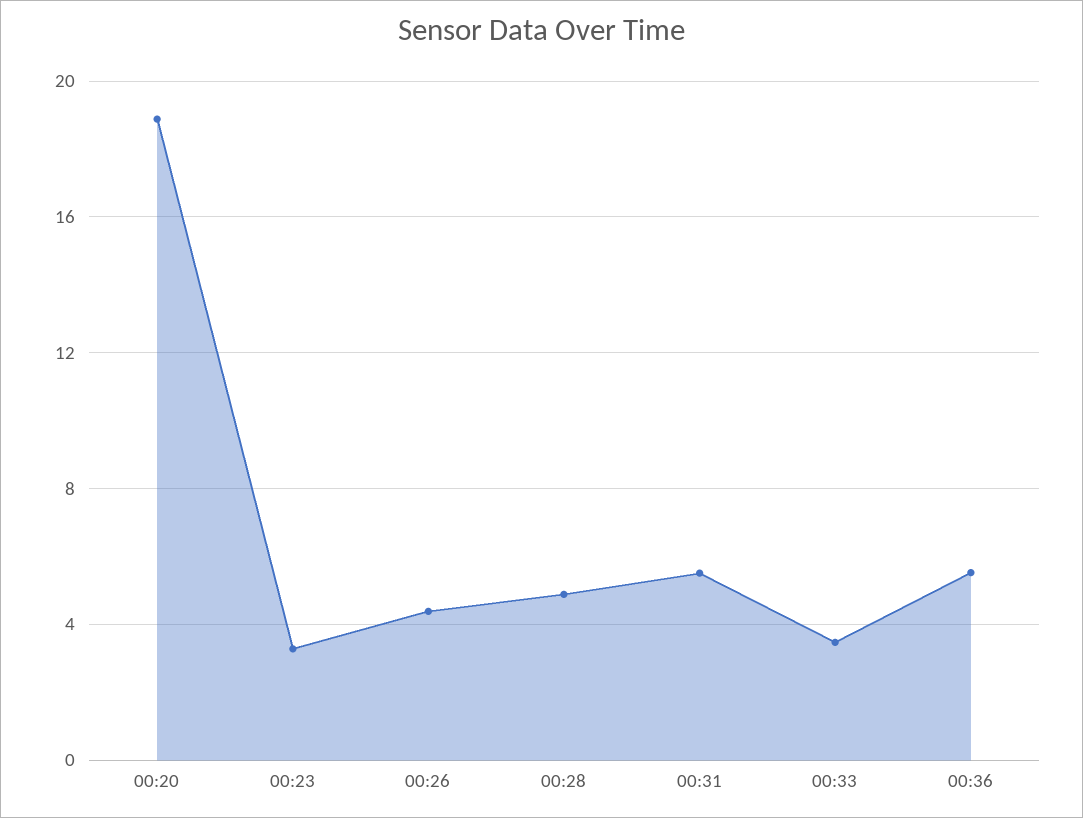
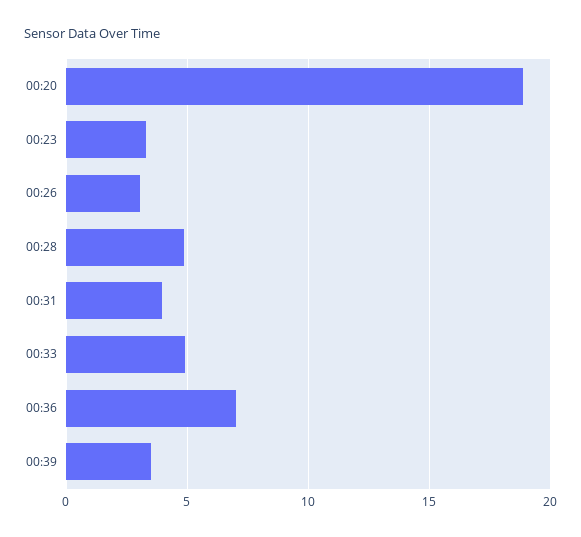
00:26: 4.5 -> 3
00:31: 5.5 -> 4
00:33: 3.5 -> 5
00:36: 5.5 -> 7
00:39: none -> 3.5

